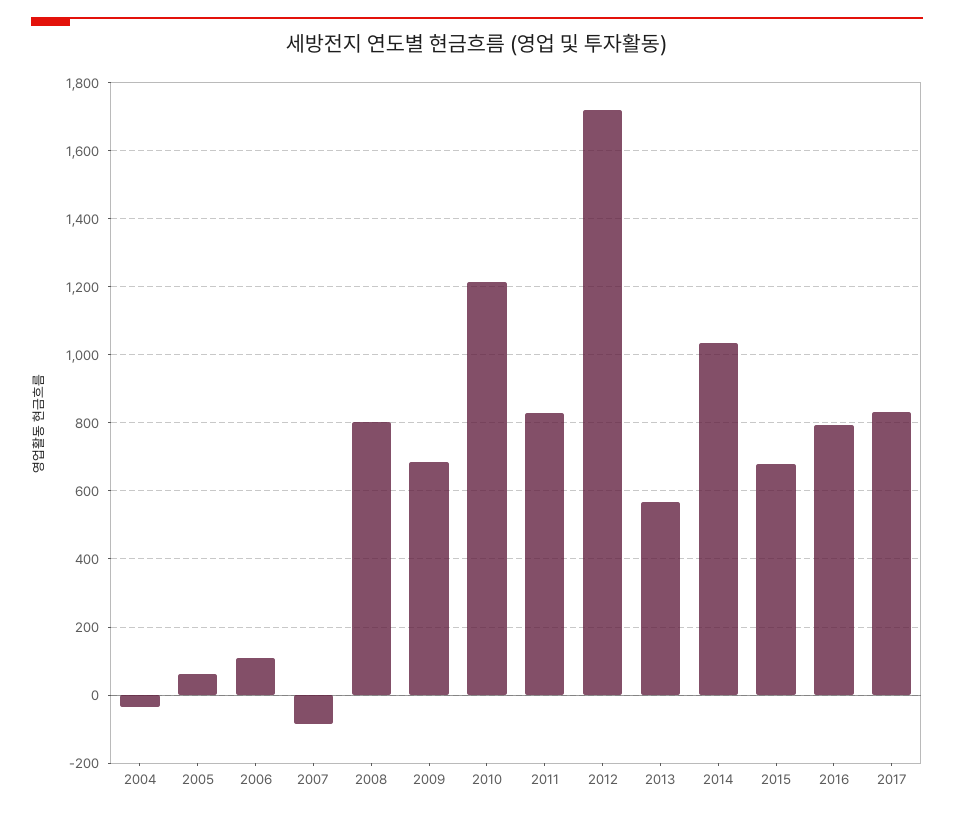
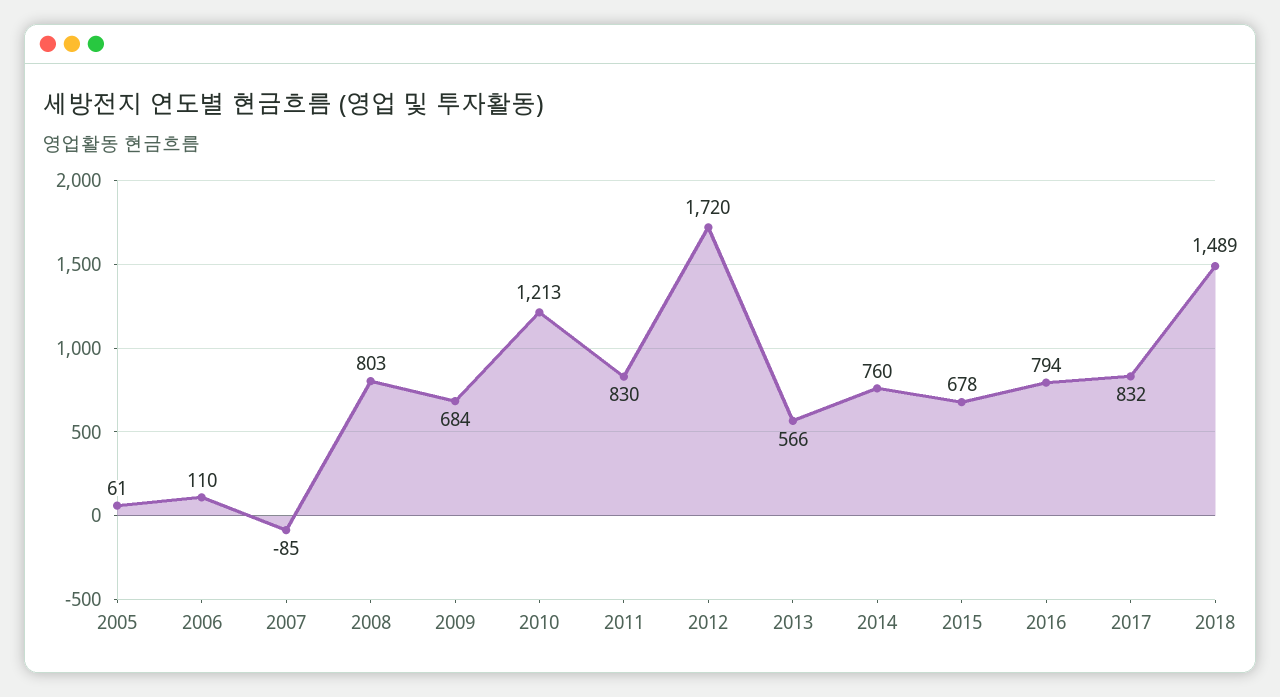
2004: -40 -> none
2014: 1040 -> 760
2018: none -> 1489

